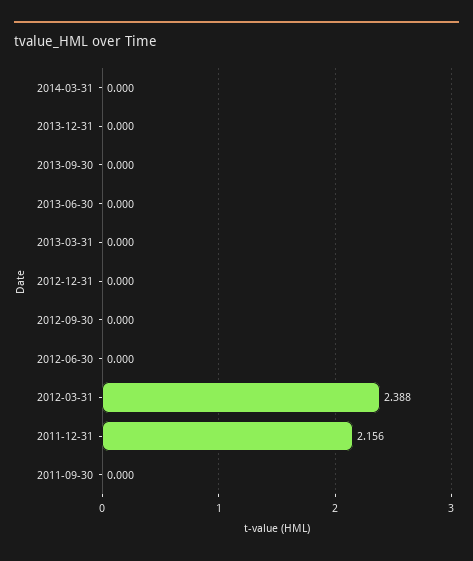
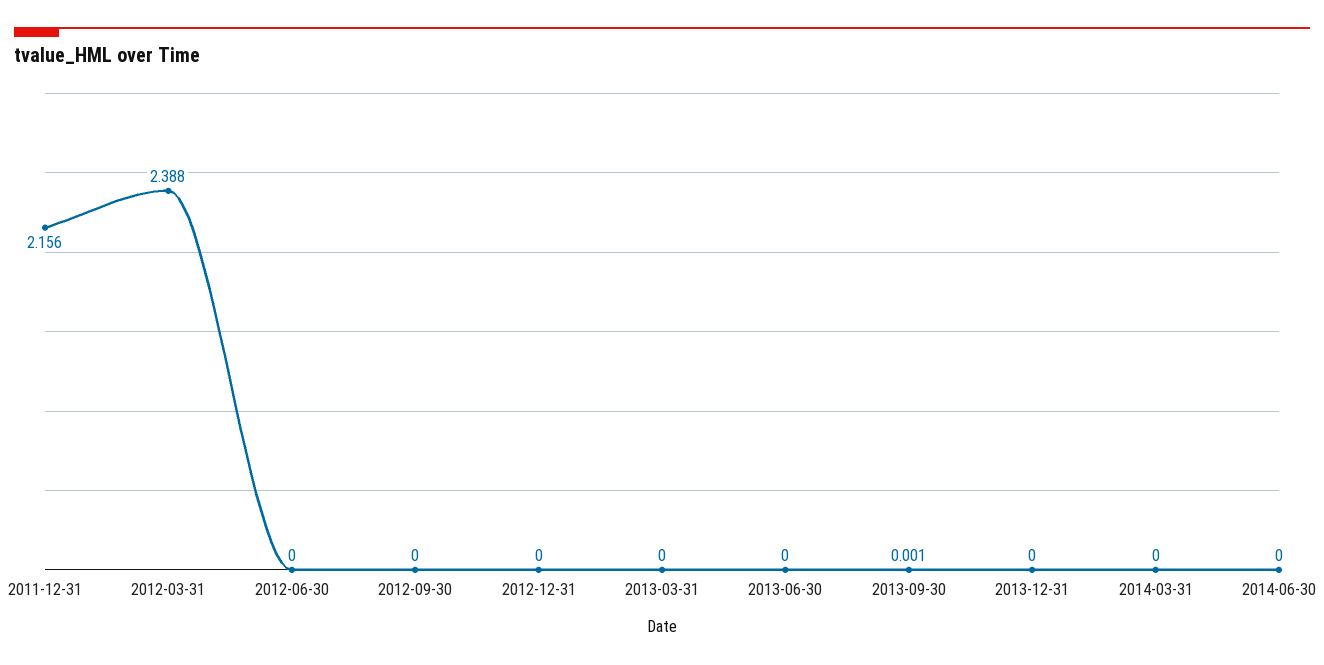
2013-09-30: 0 -> 0.001
2011-09-30: 0 -> none
2014-06-30: none -> 0

